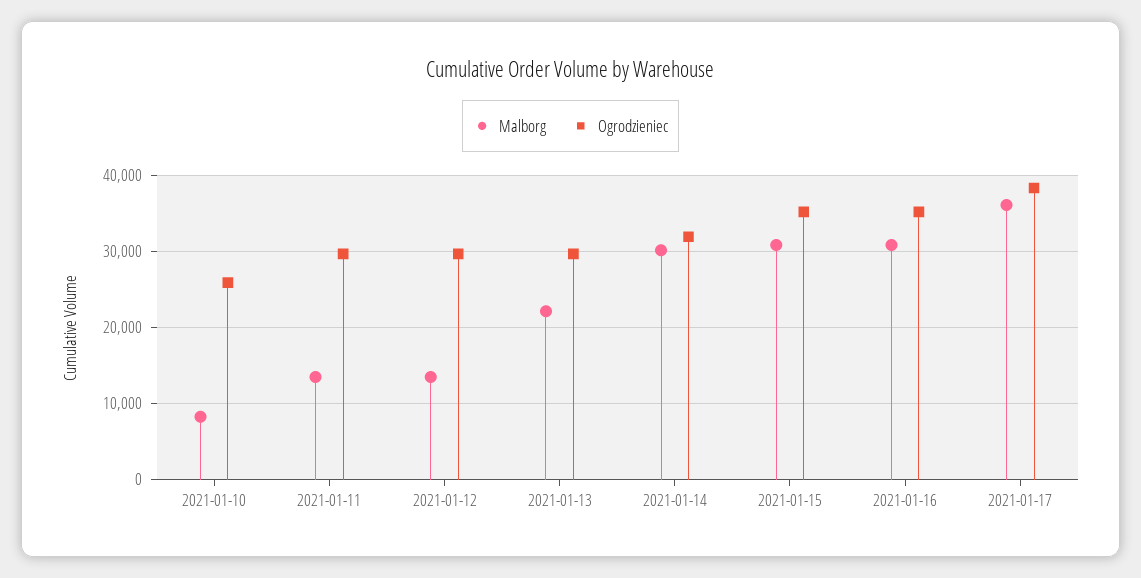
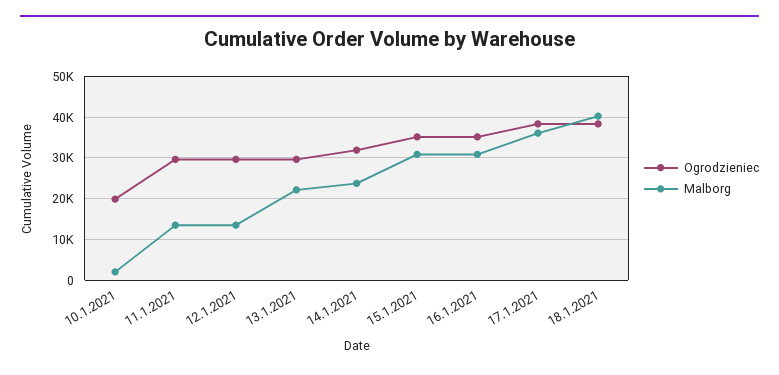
Malborg, 2021-01-10: 8000 -> 2000
Ogrodzieniec, 2021-01-10: 26000 -> 20000
Malborg, 2021-01-14: 30000 -> 24000
Ogrodzieniec, 18.1.2021: none -> 38000
Malborg, 18.1.2021: none -> 40000

